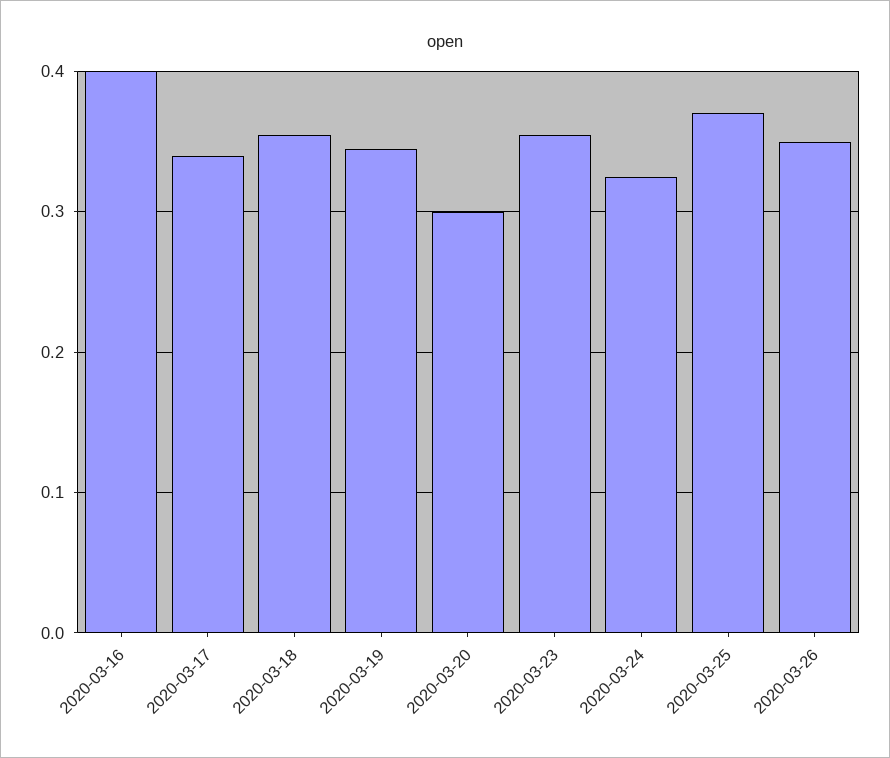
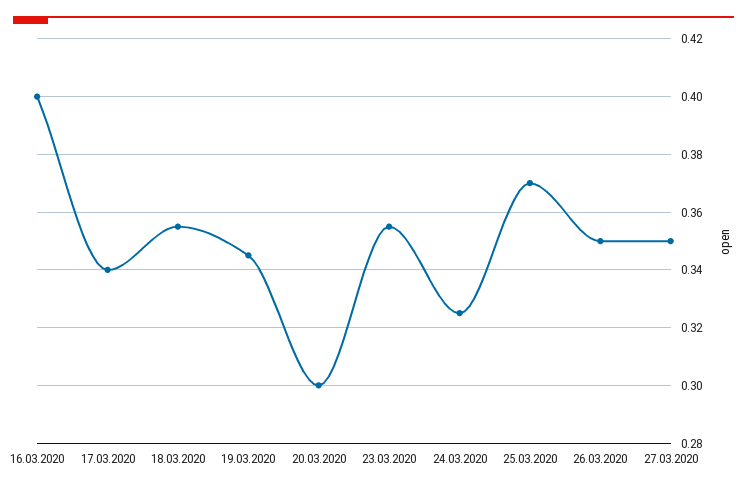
27.03.2020: none -> 0.35

